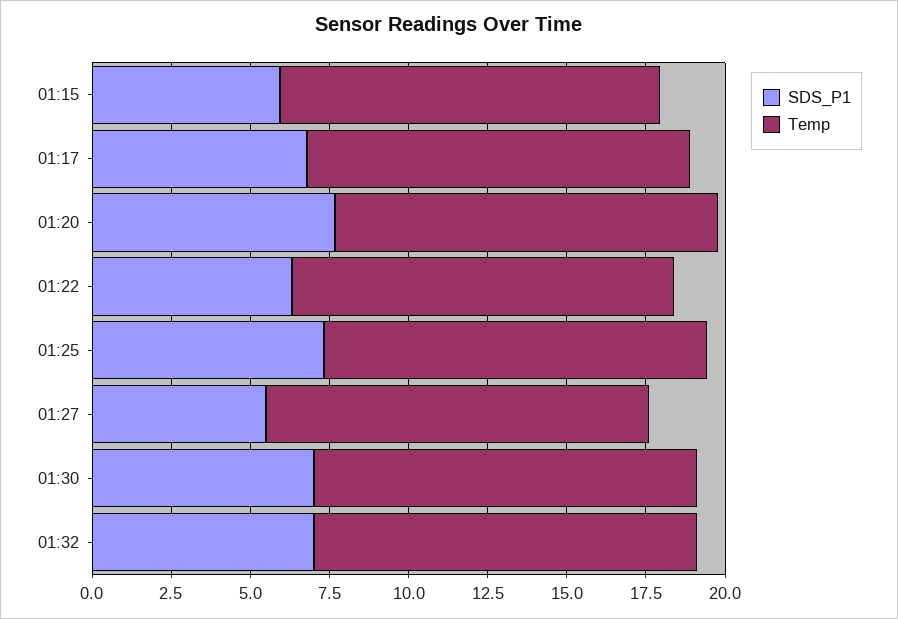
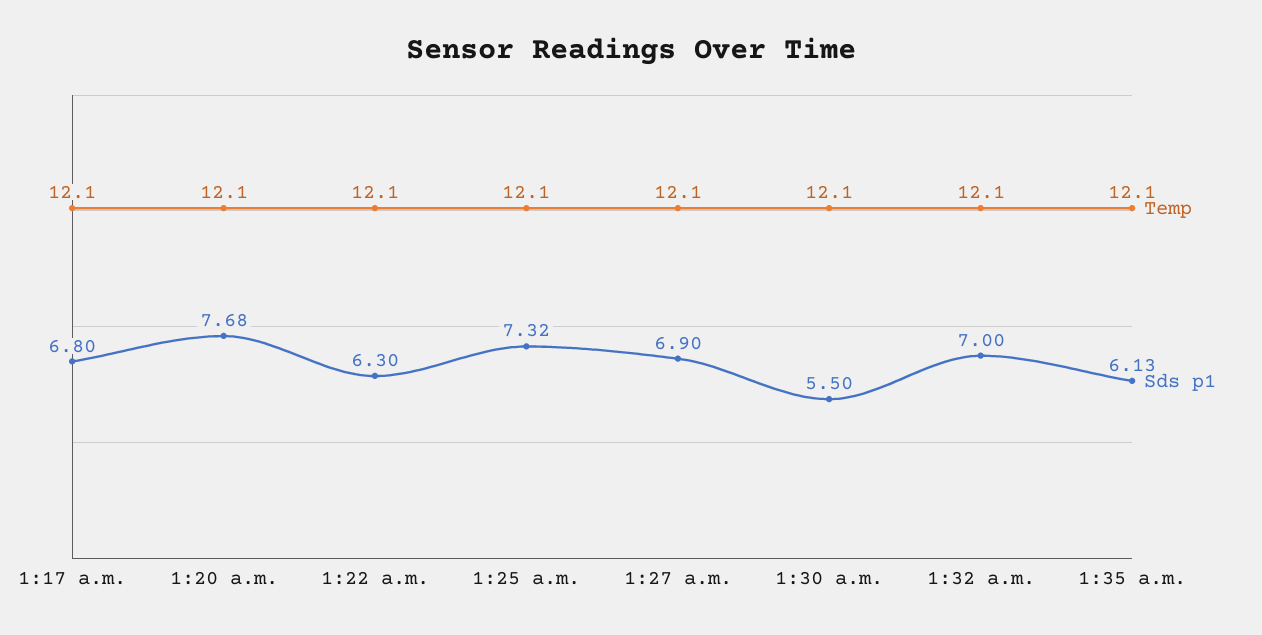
SDS_P1, 01:15: 6 -> none
Temp, 01:15: 12 -> none
SDS_P1, 01:27: 5.5 -> 6.9
SDS_P1, 01:30: 7 -> 5.5
Temp, 1:35 a.m.: none -> 12.1
SDS_P1, 1:35 a.m.: none -> 6.13

